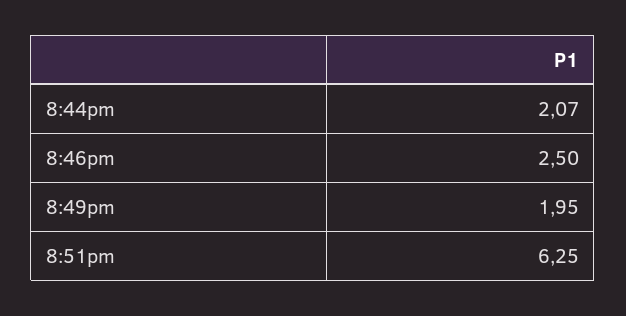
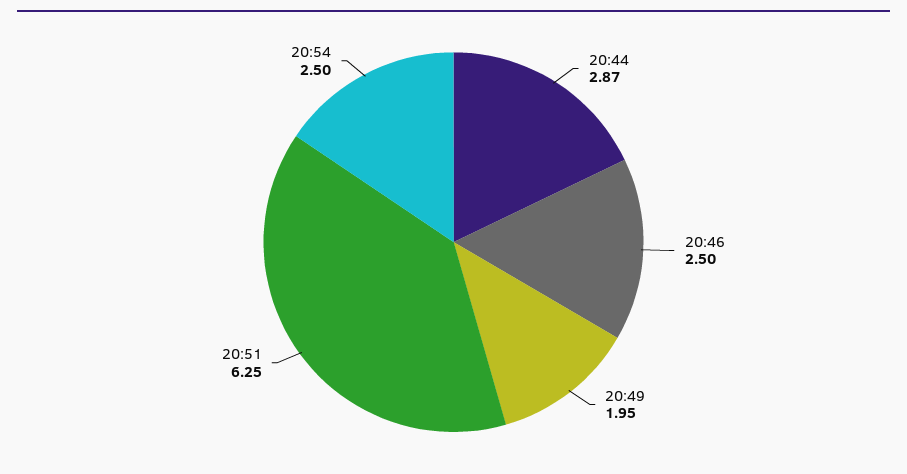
8:44pm: 2.07 -> 2.87
20:54: none -> 2.5

